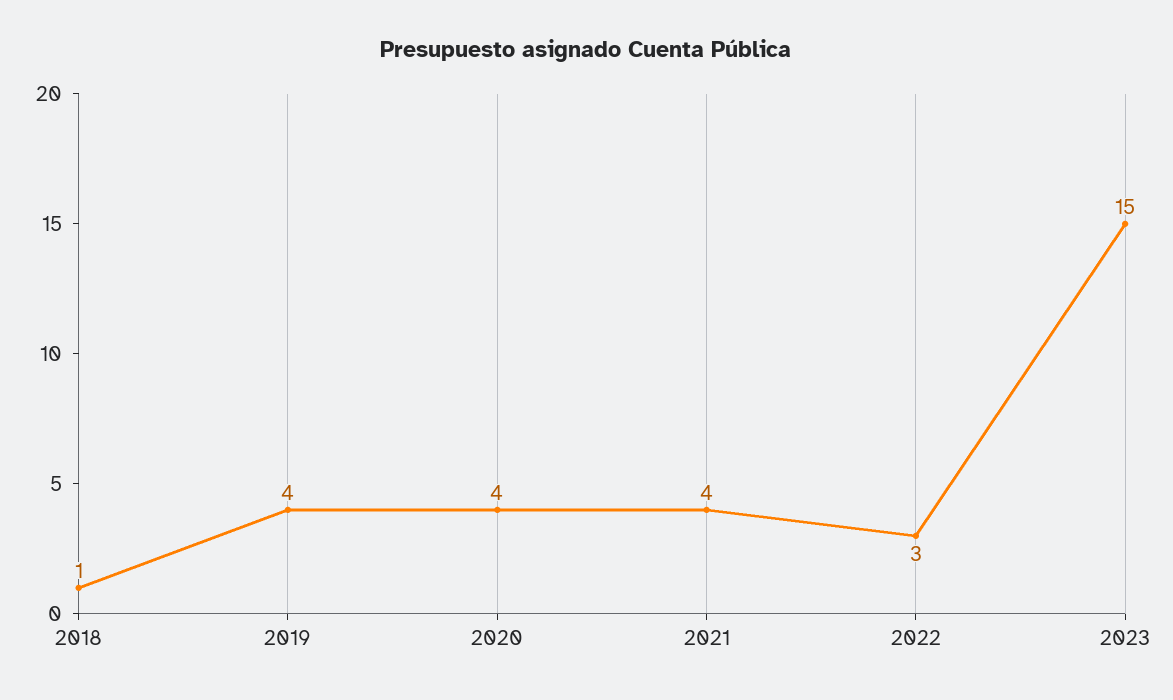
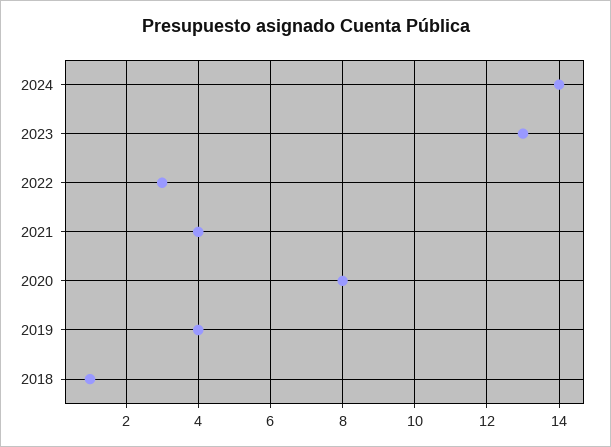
2020: 4 -> 8
2023: 15 -> 13
2024: none -> 14

